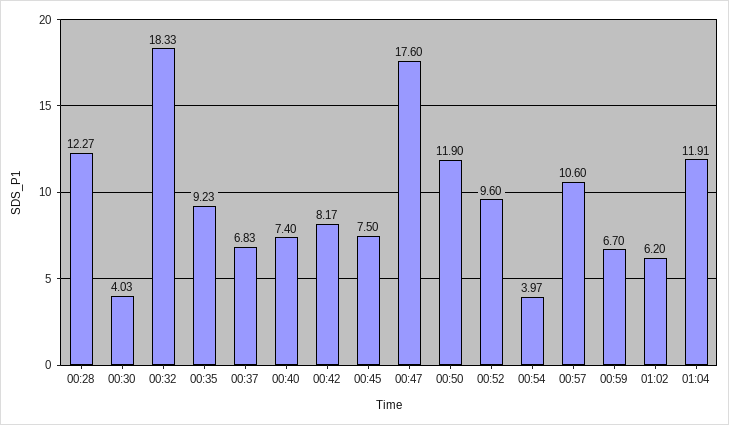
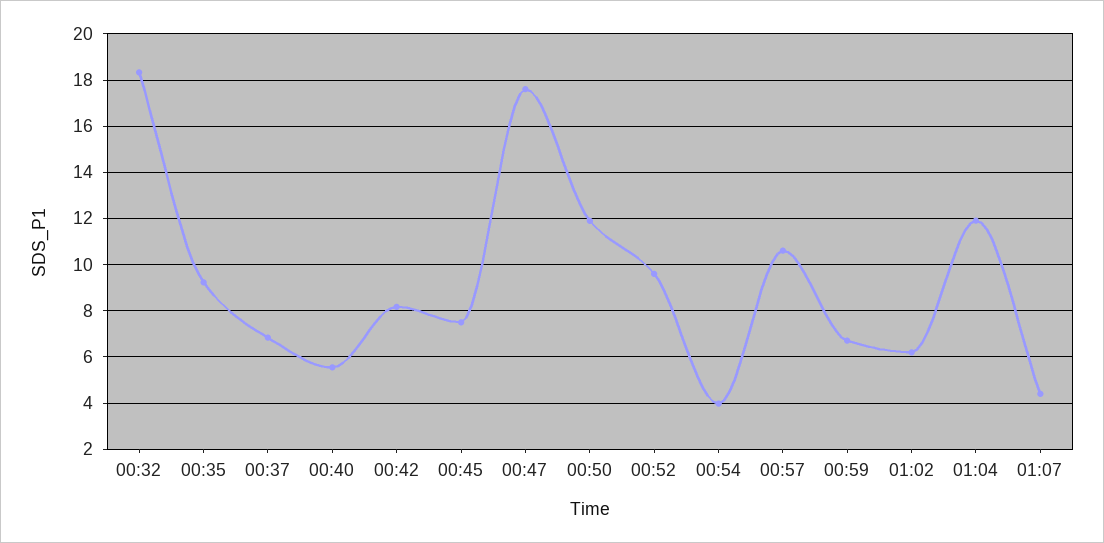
00:28: 12.27 -> none
00:30: 4.03 -> none
00:40: 7.4 -> 5.5
01:07: none -> 4.5

